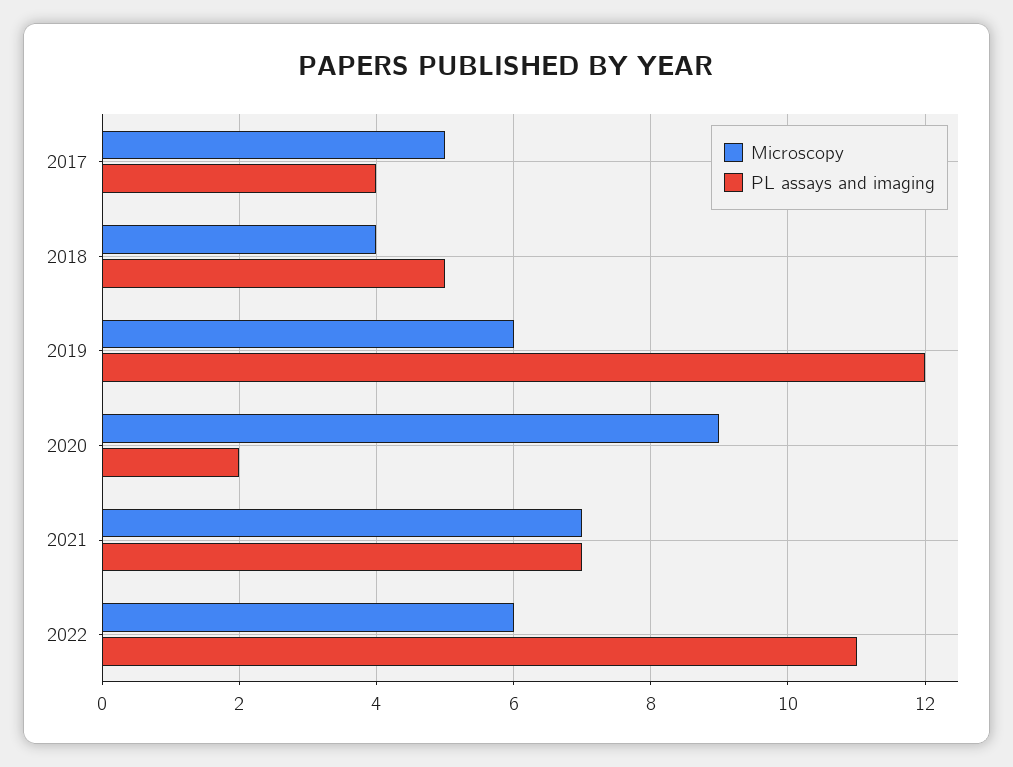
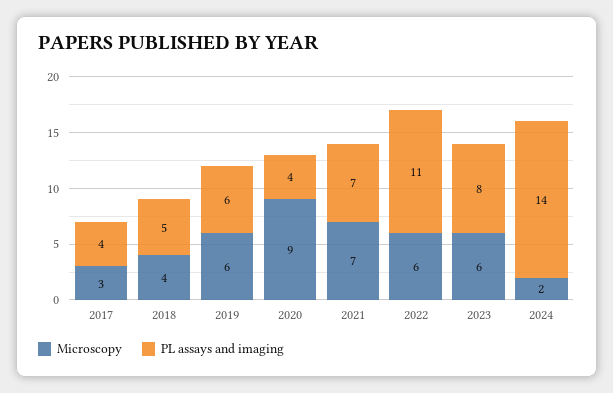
Microscopy, 2017: 5 -> 3
PL assays and imaging, 2019: 12 -> 6
PL assays and imaging, 2020: 2 -> 4
Microscopy, 2023: none -> 6
PL assays and imaging, 2023: none -> 8
Microscopy, 2024: none -> 2
PL assays and imaging, 2024: none -> 14

